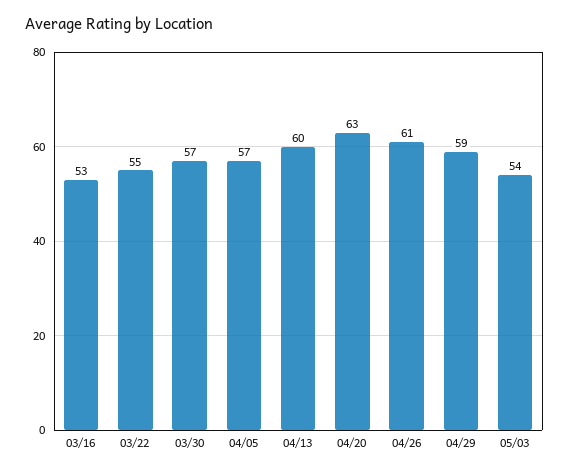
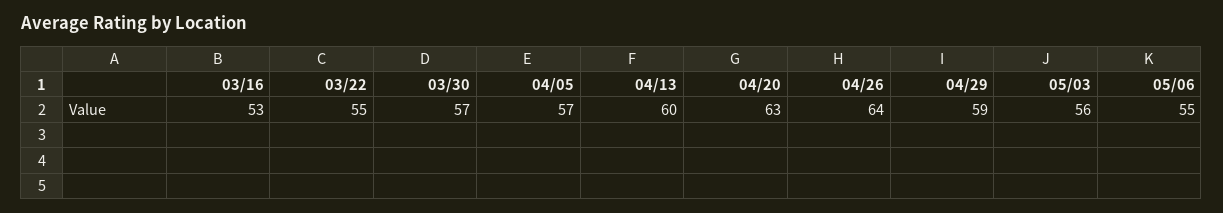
04/26: 61 -> 64
05/03: 54 -> 56
05/06: none -> 55

